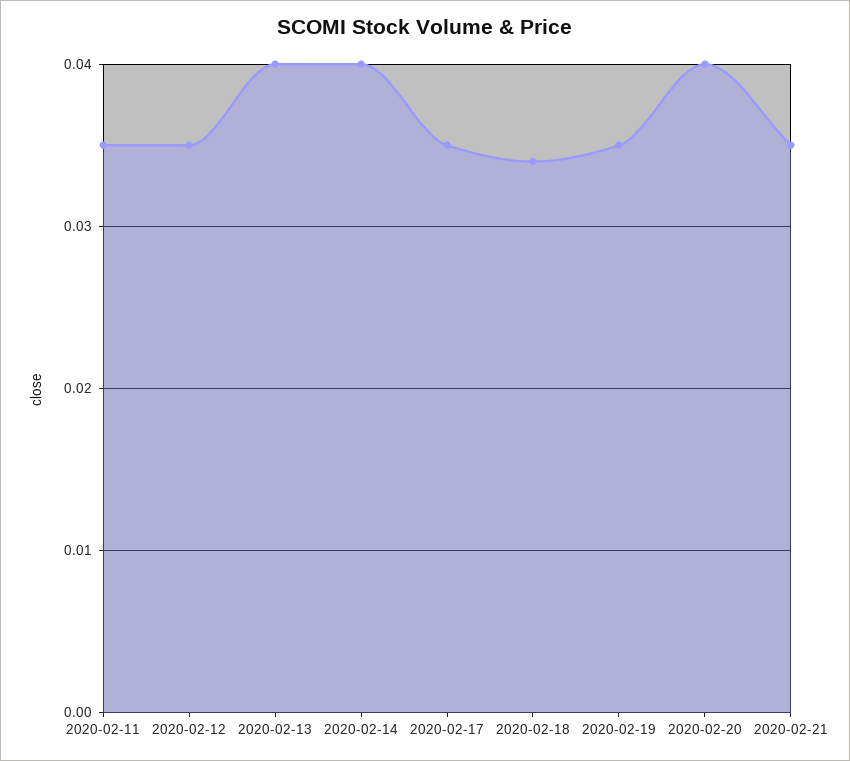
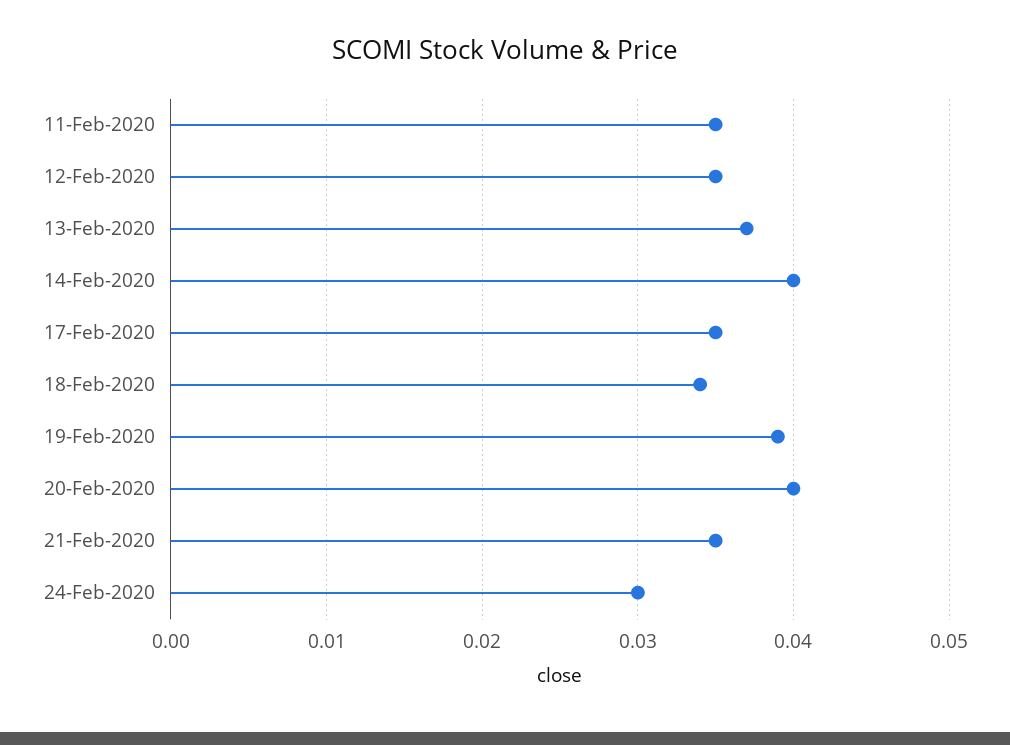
2020-02-13: 0.04 -> 0.037
2020-02-19: 0.035 -> 0.039
24-Feb-2020: none -> 0.03

